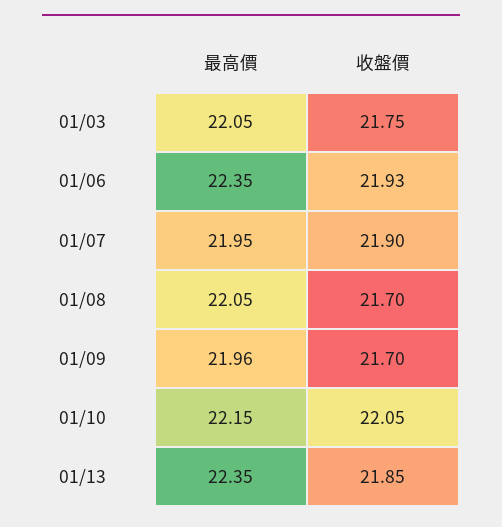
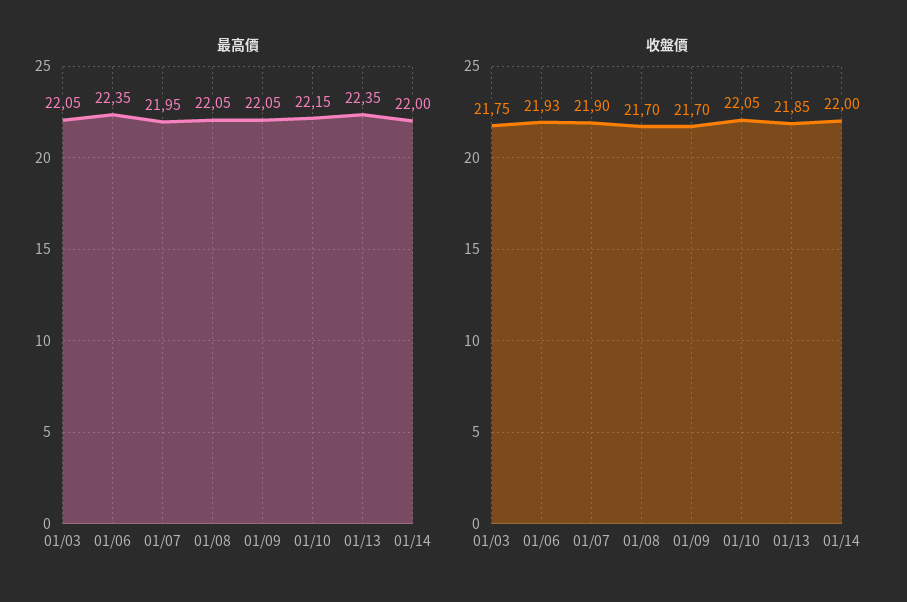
最高價, 01/09: 21.96 -> 22.05
最高價, 01/14: none -> 22
收盤價, 01/14: none -> 22

